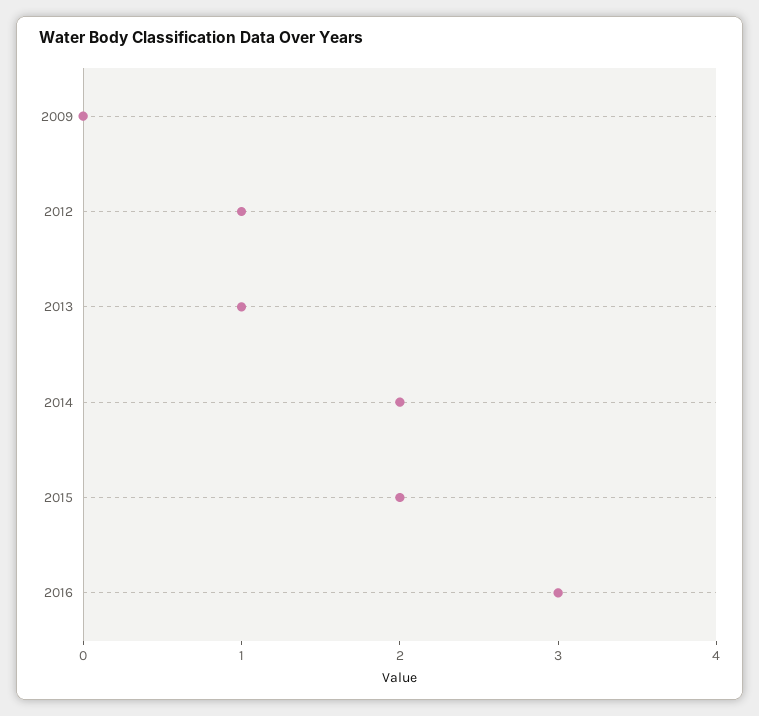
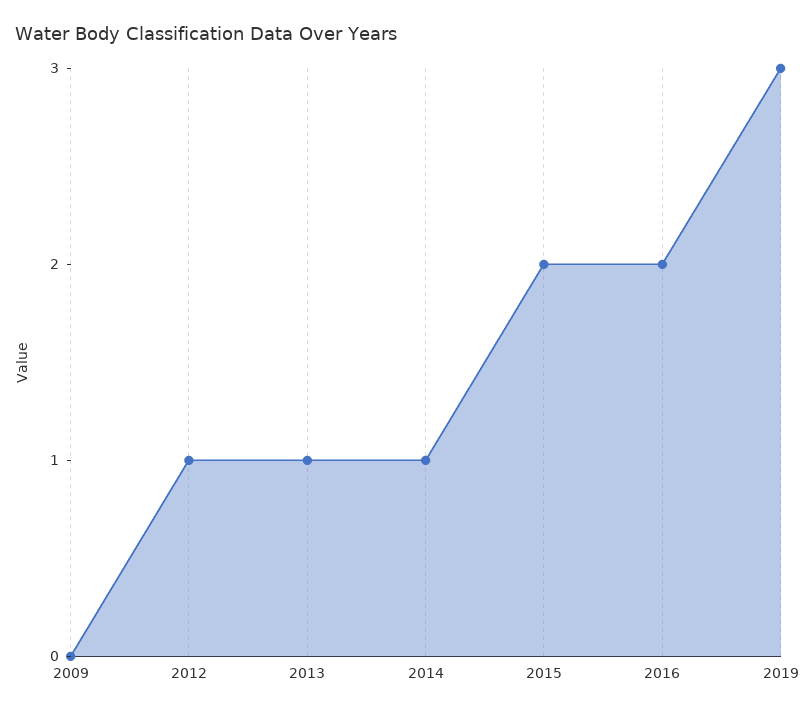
2014: 2 -> 1
2016: 3 -> 2
2019: none -> 3

